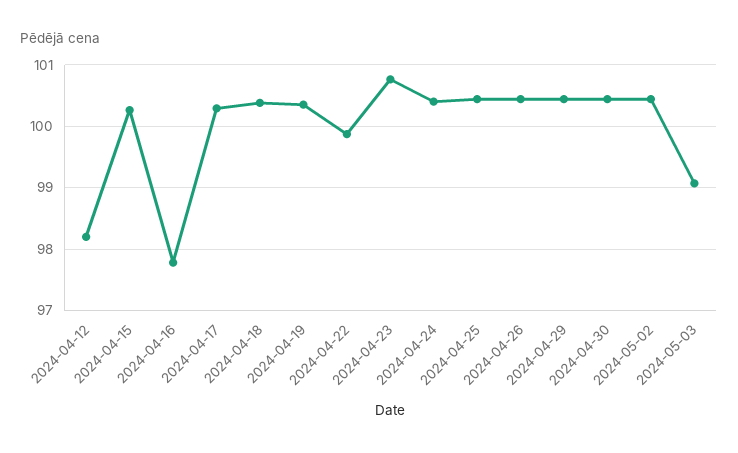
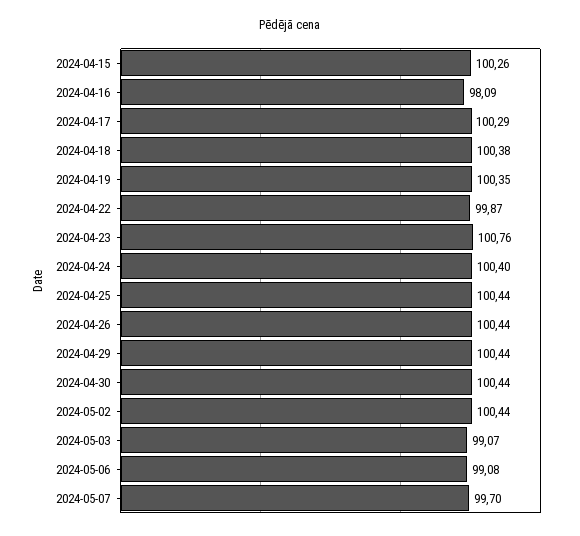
2024-04-12: 98.2 -> none
2024-04-16: 97.8 -> 98.09
2024-05-06: none -> 99.08
2024-05-07: none -> 99.7

